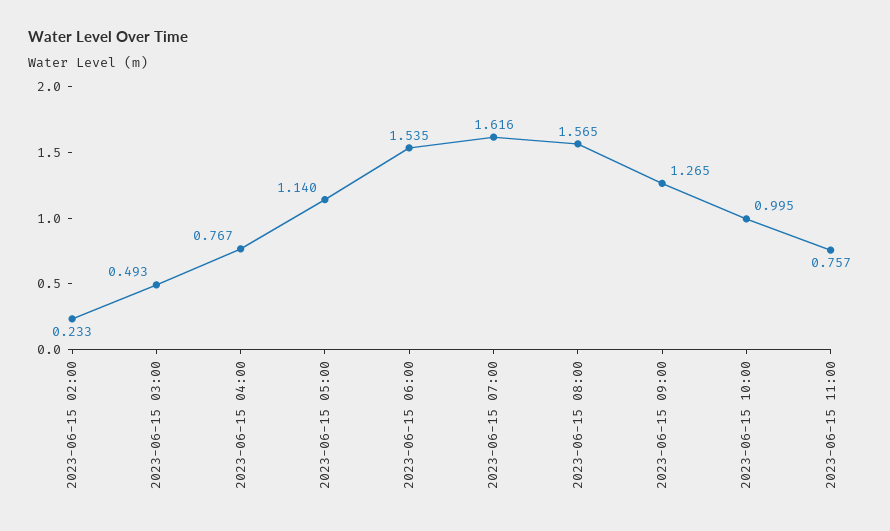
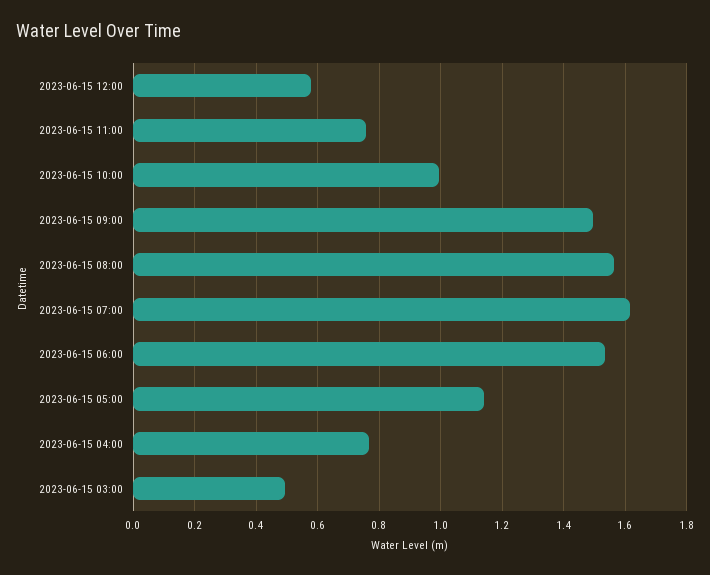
2023-06-15 02:00: 0.233 -> none
2023-06-15 09:00: 1.265 -> 1.5
2023-06-15 12:00: none -> 0.58

